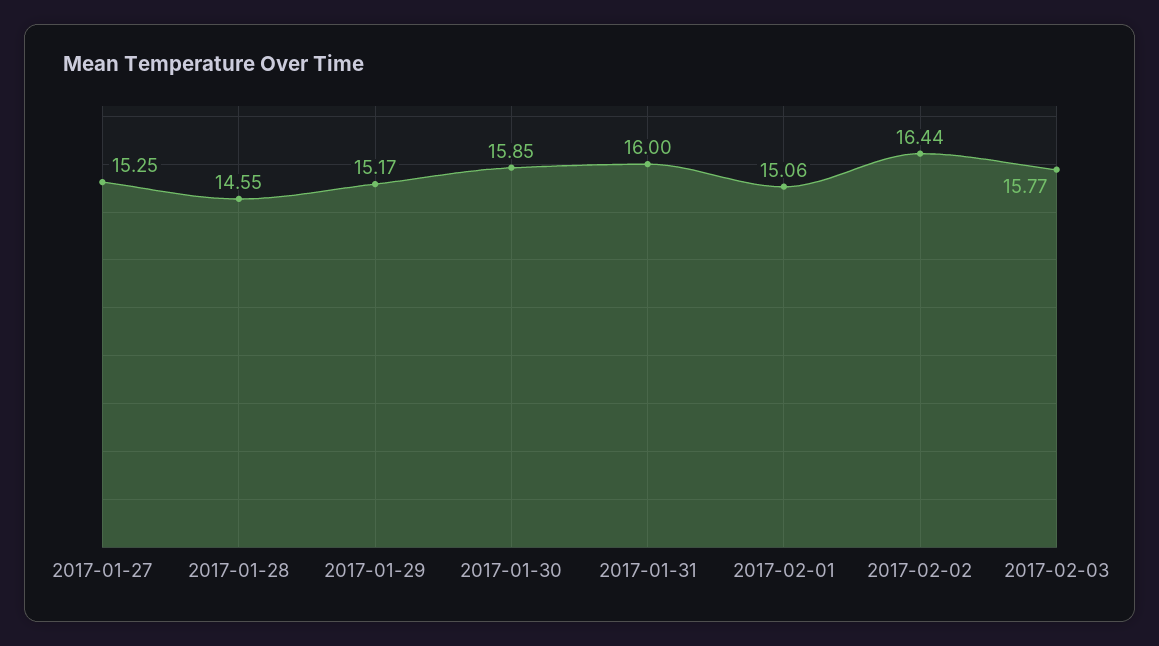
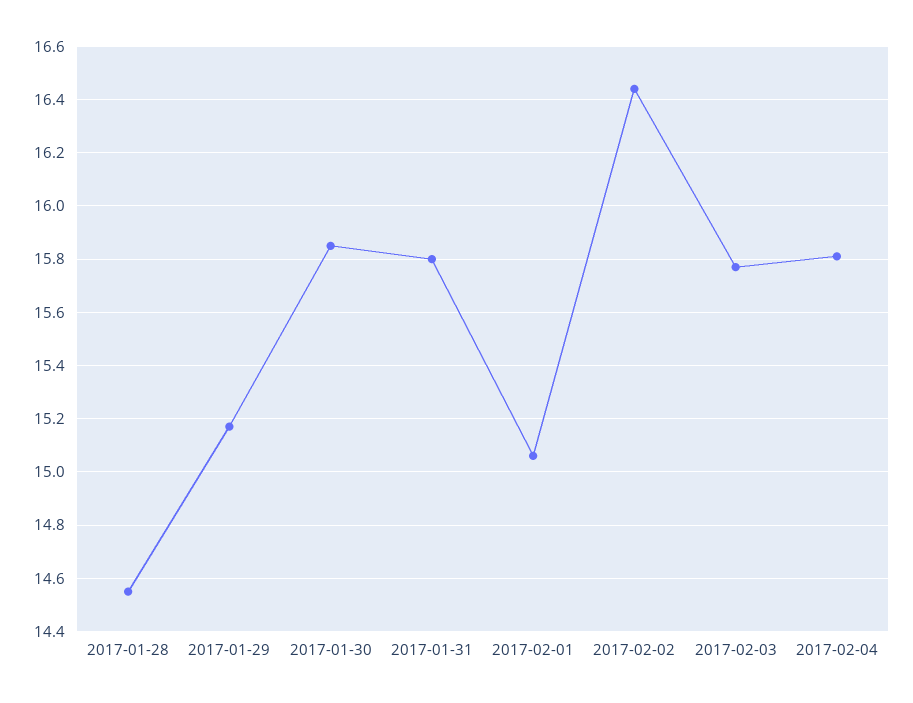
2017-01-27: 15.25 -> none
2017-01-31: 16 -> 15.8
2017-02-04: none -> 15.8

